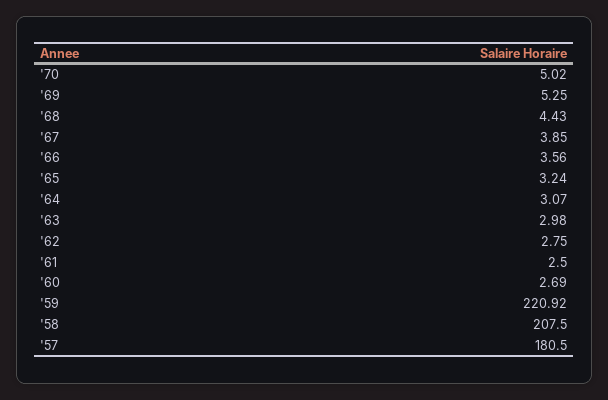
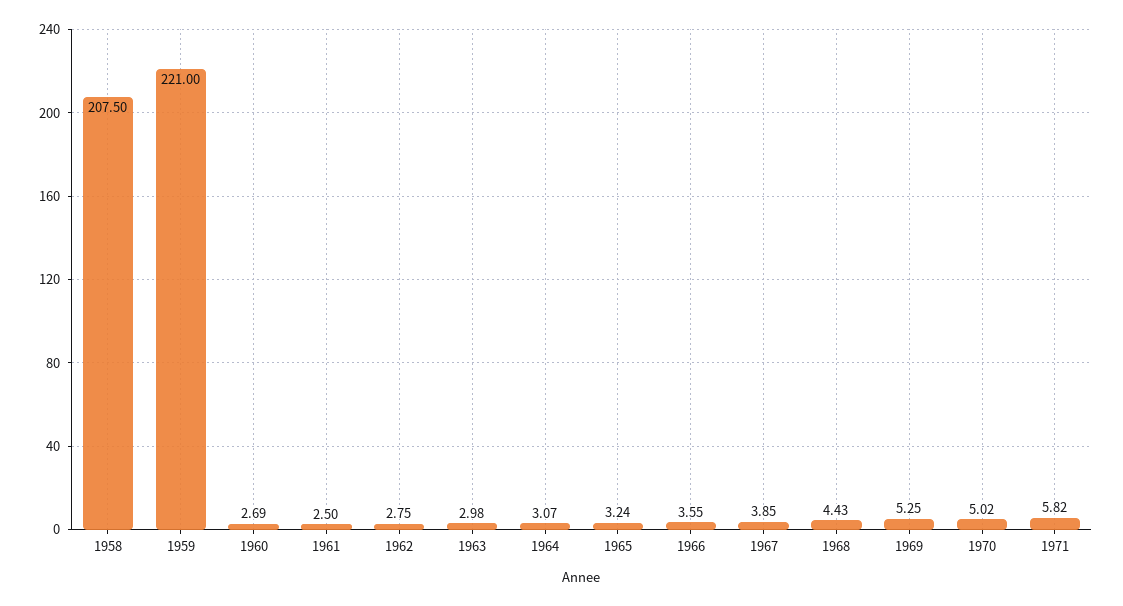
'66: 3.56 -> 3.55
'59: 220.92 -> 221
'57: 180.5 -> none
1971: none -> 5.82

